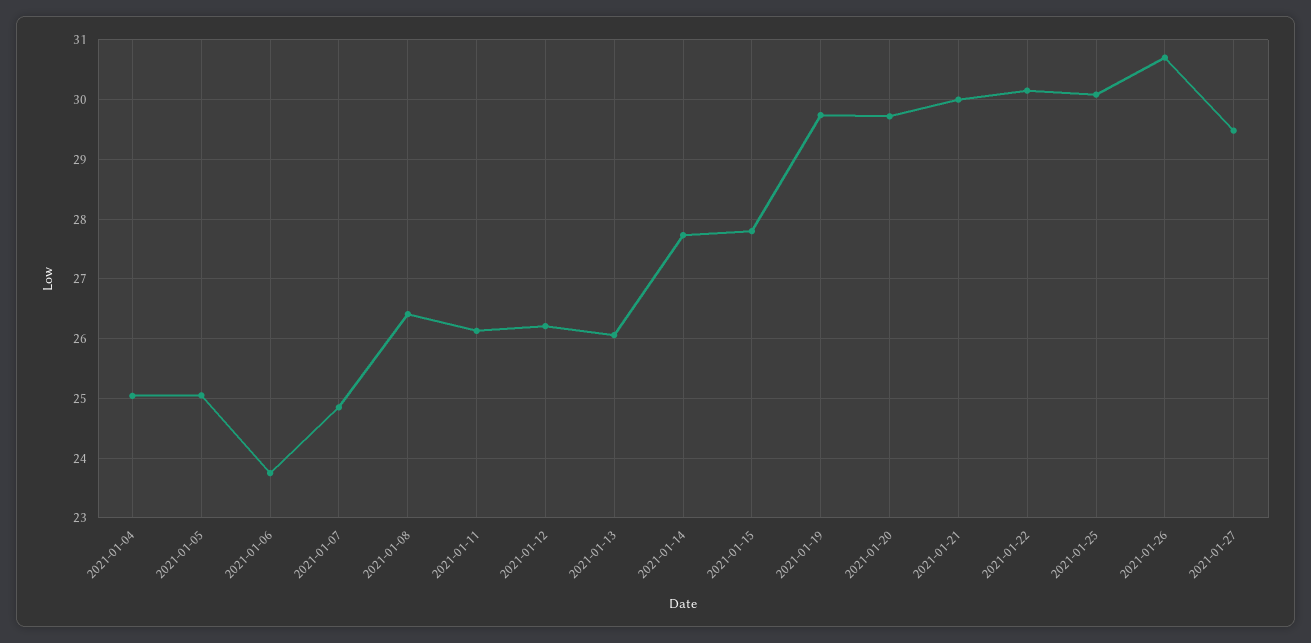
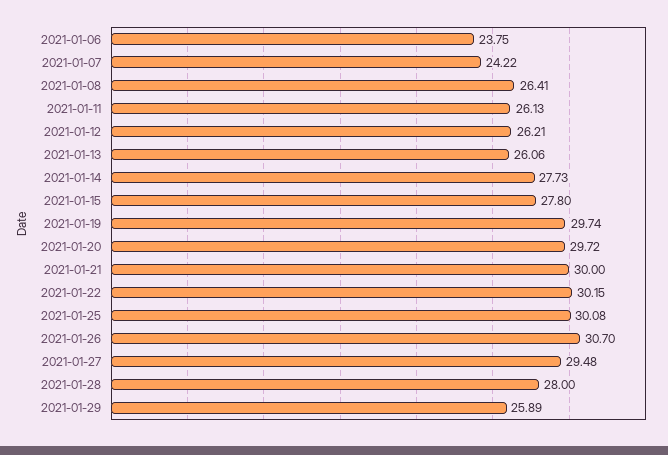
2021-01-04: 25 -> none
2021-01-05: 25 -> none
2021-01-07: 24.8 -> 24.22
2021-01-28: none -> 28
2021-01-29: none -> 25.89

